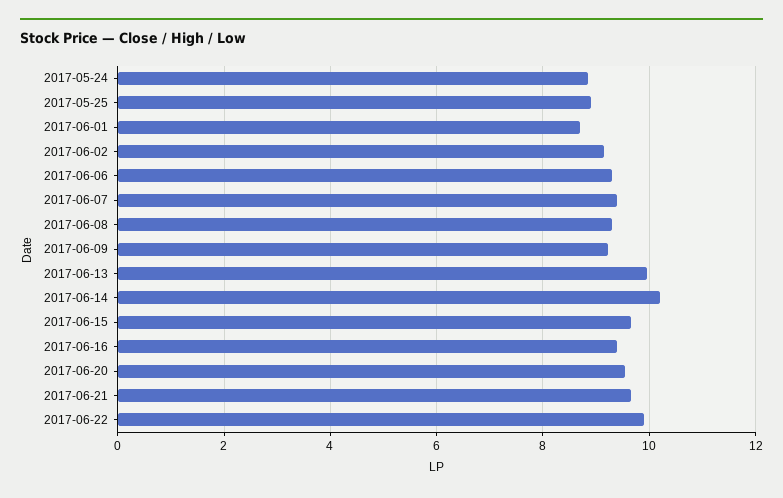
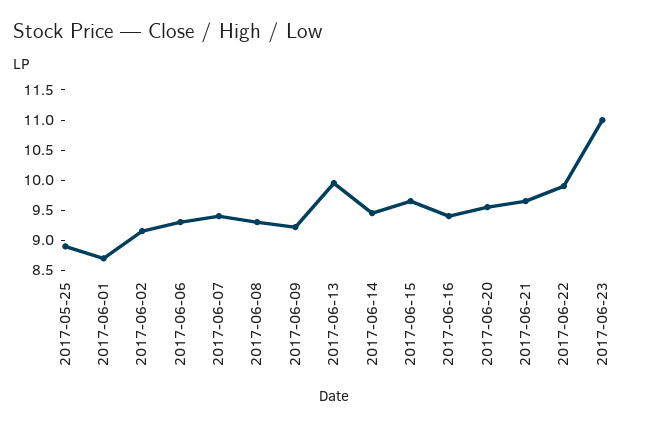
2017-05-24: 8.8 -> none
2017-06-14: 10.2 -> 9.5
2017-06-23: none -> 11

